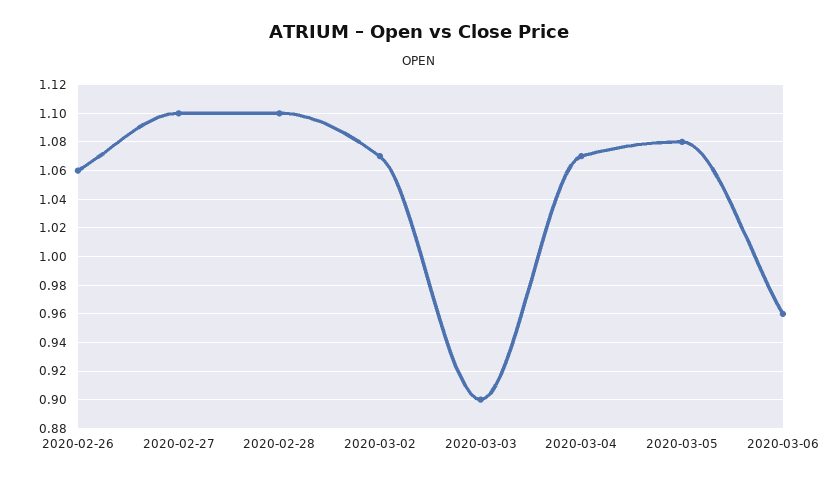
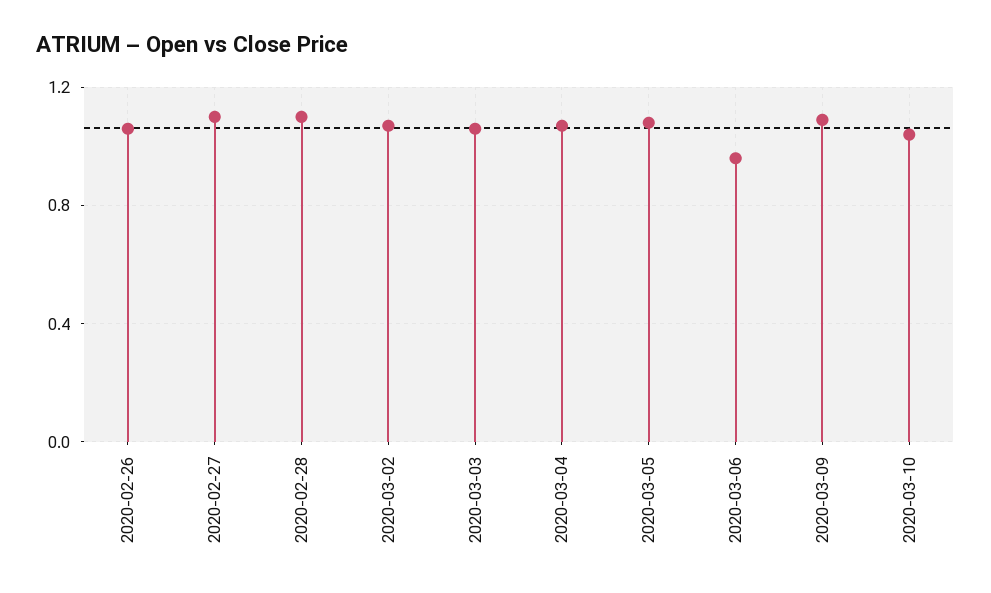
2020-03-03: 0.9 -> 1.05
2020-03-09: none -> 1.1
2020-03-10: none -> 1.05

